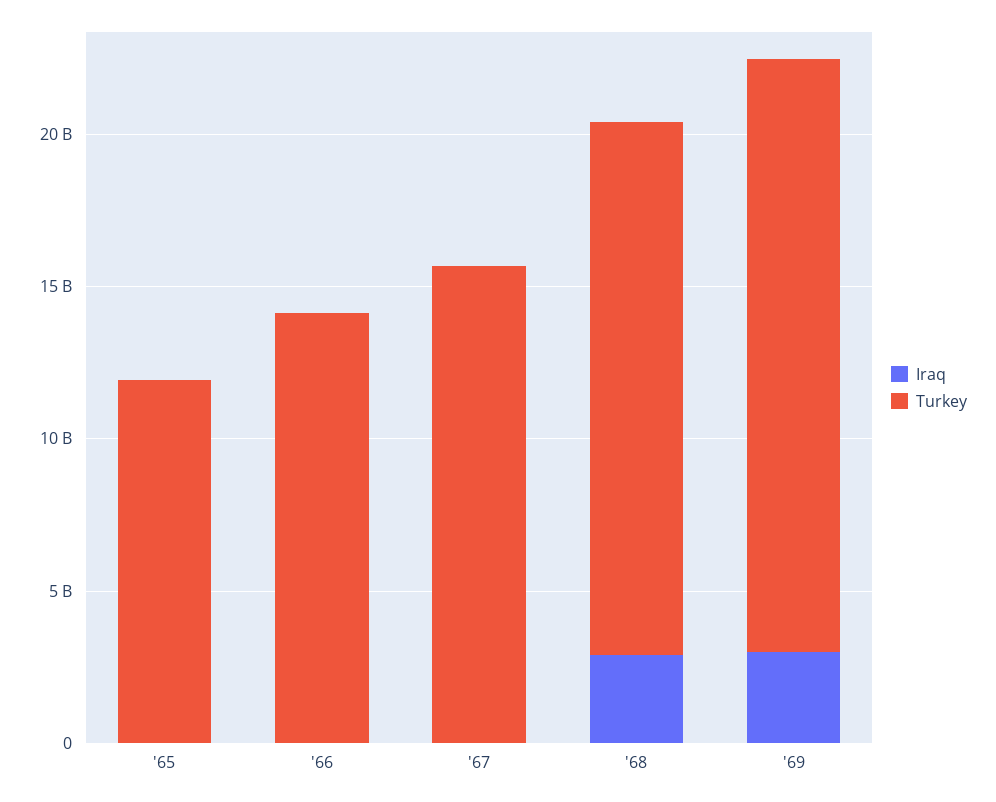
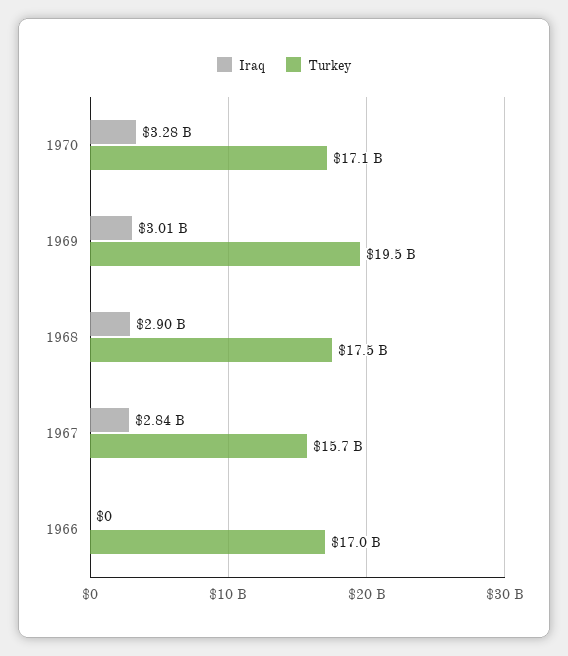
Iraq, '65: 0 -> none
Turkey, '65: 12000000000 -> none
Turkey, '66: 14000000000 -> 17000000000
Iraq, '67: 0 -> 2840000000
Iraq, 1970: none -> 3280000000
Turkey, 1970: none -> 17100000000

